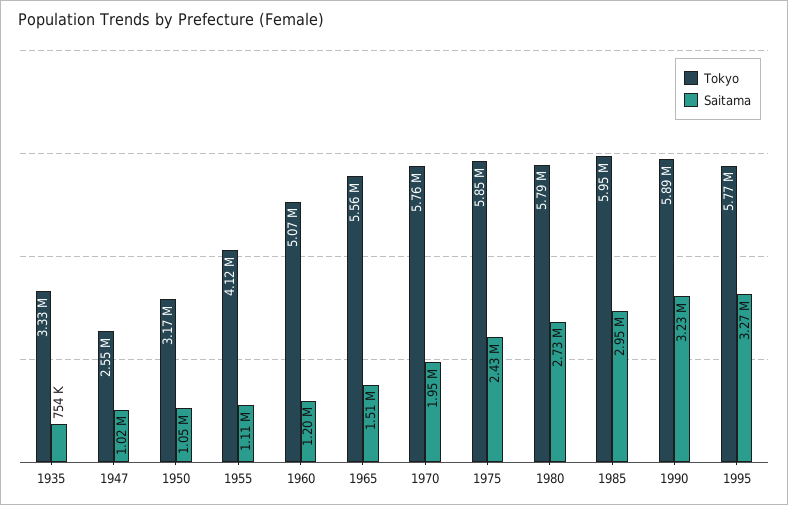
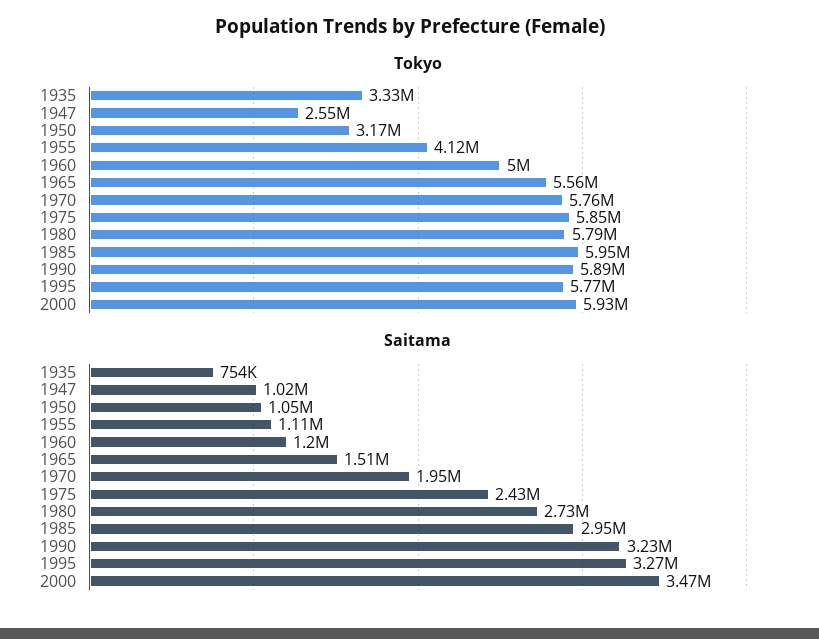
Tokyo, 1960: 5070000 -> 5000000
Tokyo, 2000: none -> 5930000
Saitama, 2000: none -> 3470000

